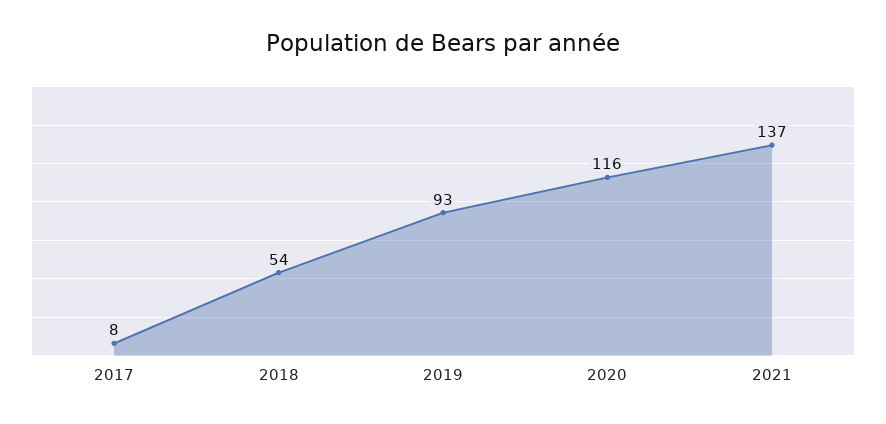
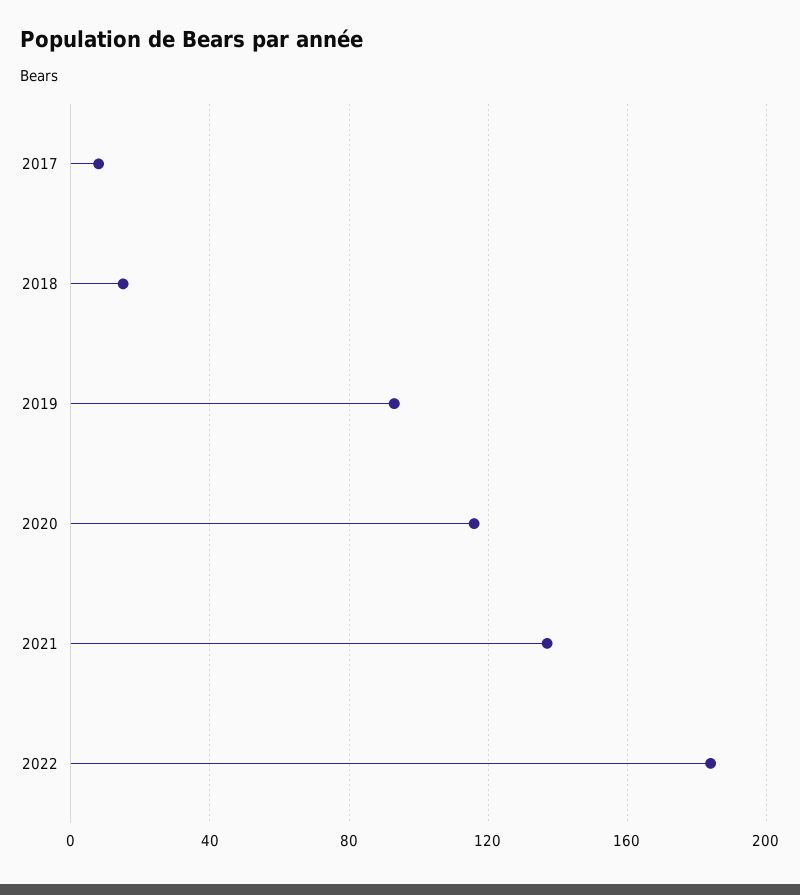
2018: 54 -> 15
2022: none -> 185

